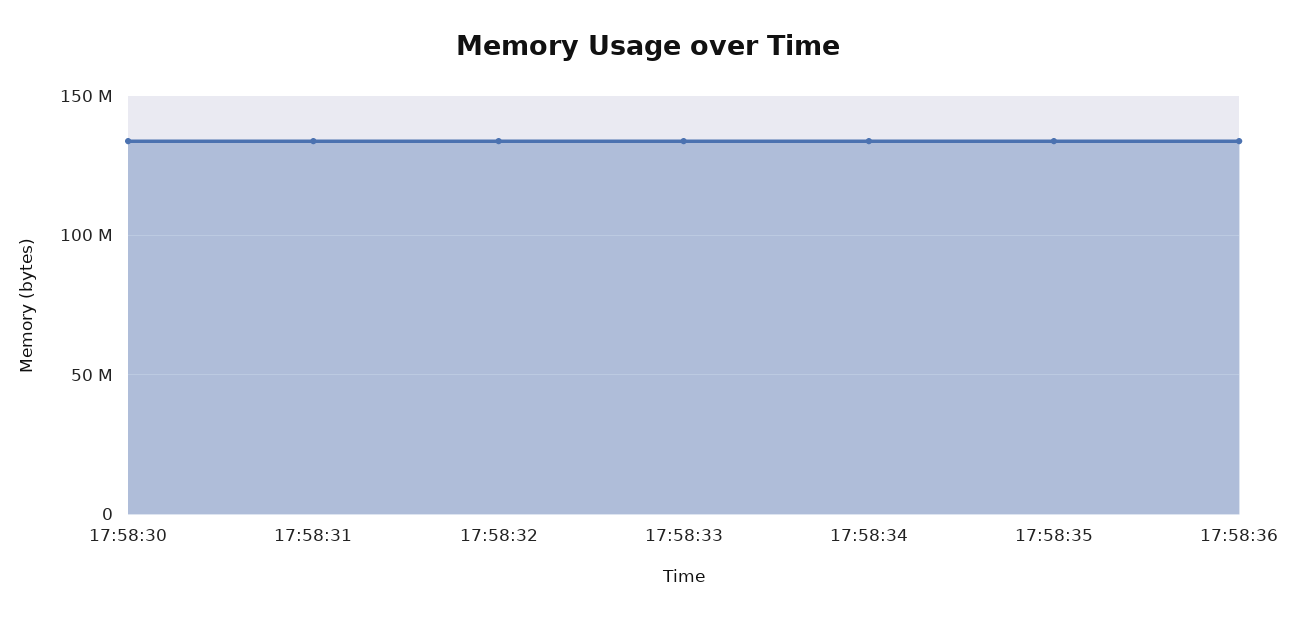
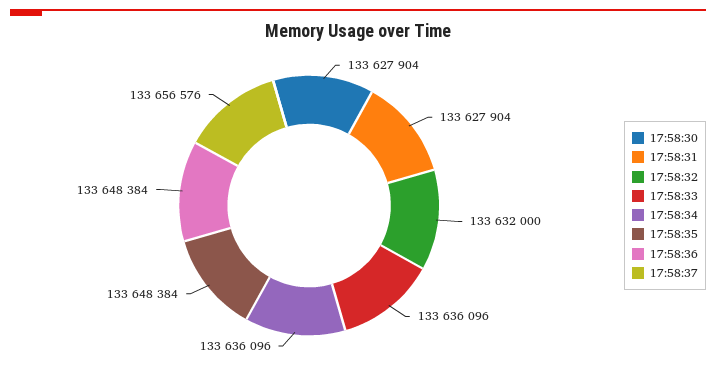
17:58:37: none -> 133656576

